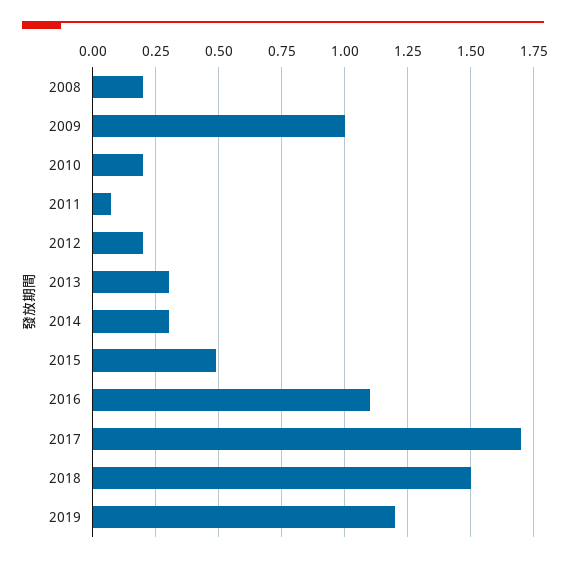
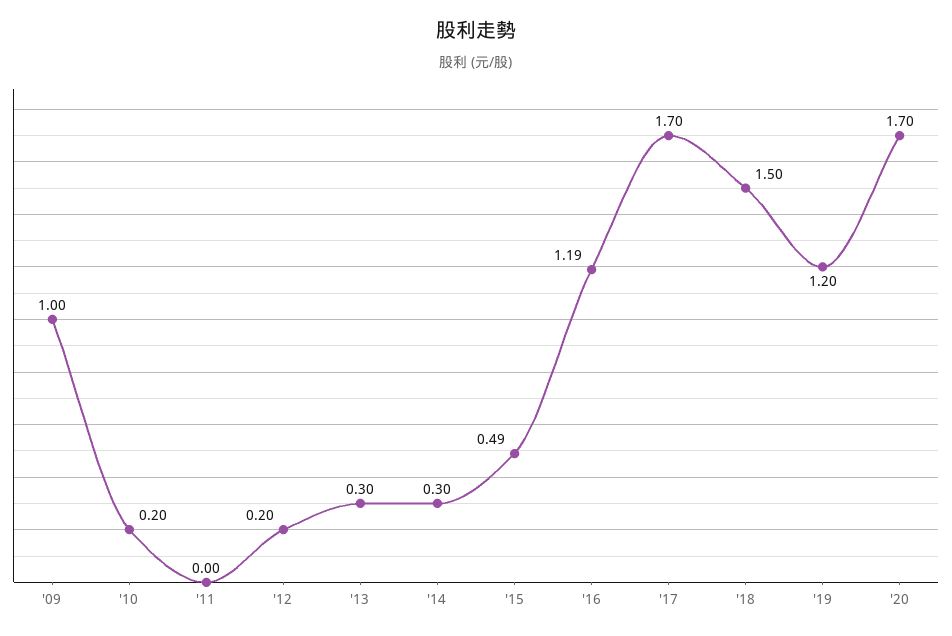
2008: 0.2 -> none
2011: 0.075 -> 0
2016: 1.1 -> 1.19
'20: none -> 1.7

